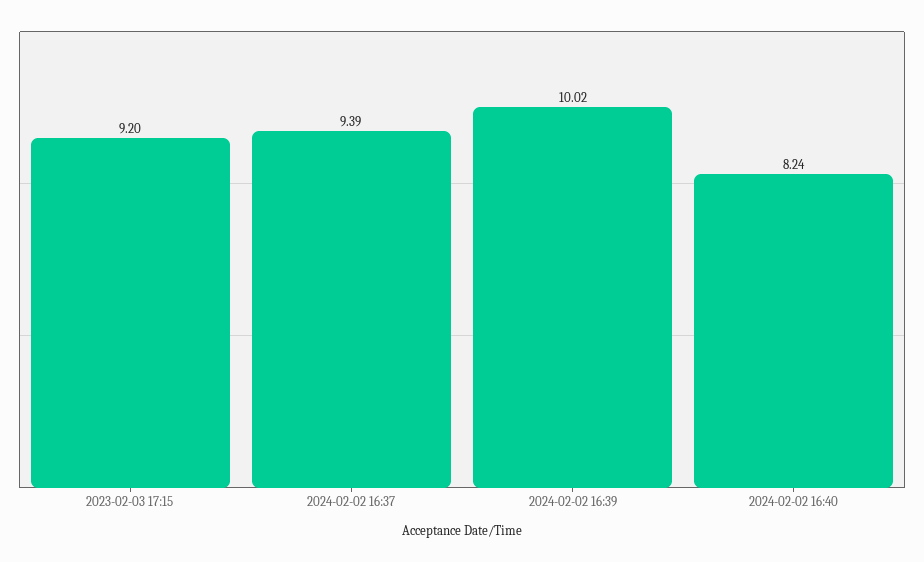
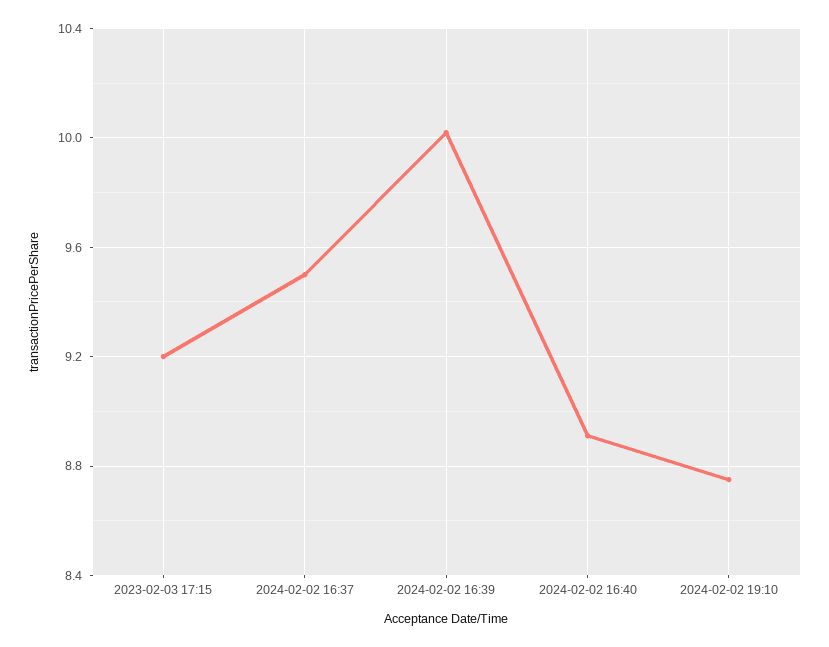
2024-02-02 16:37: 9.39 -> 9.5
2024-02-02 16:40: 8.24 -> 8.9
2024-02-02 19:10: none -> 8.75

